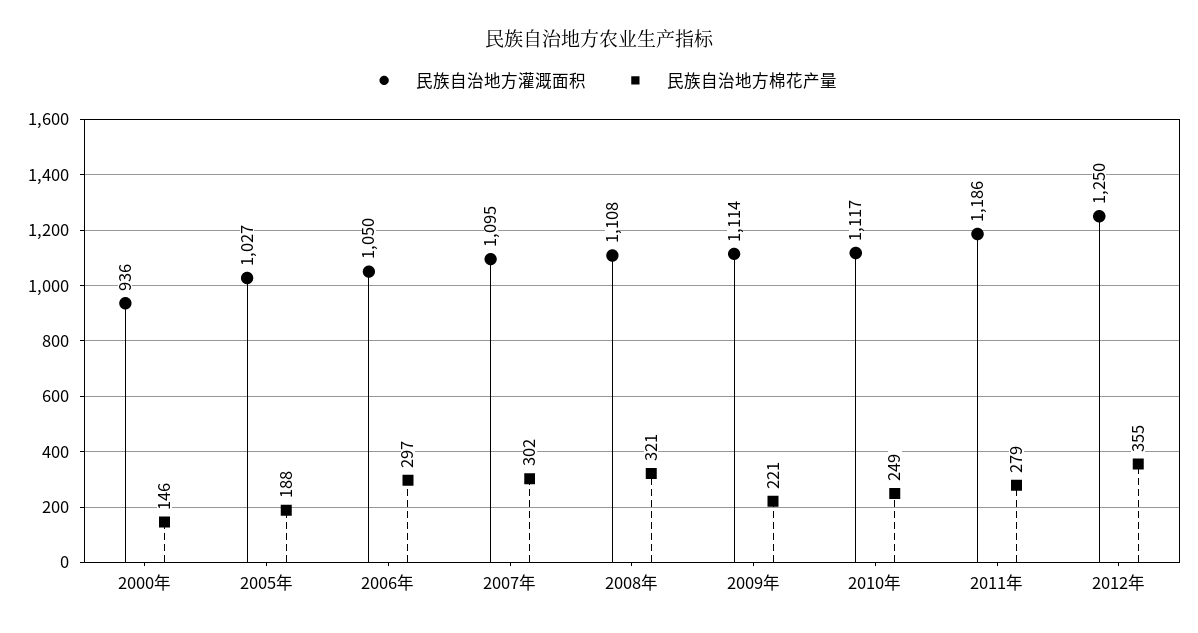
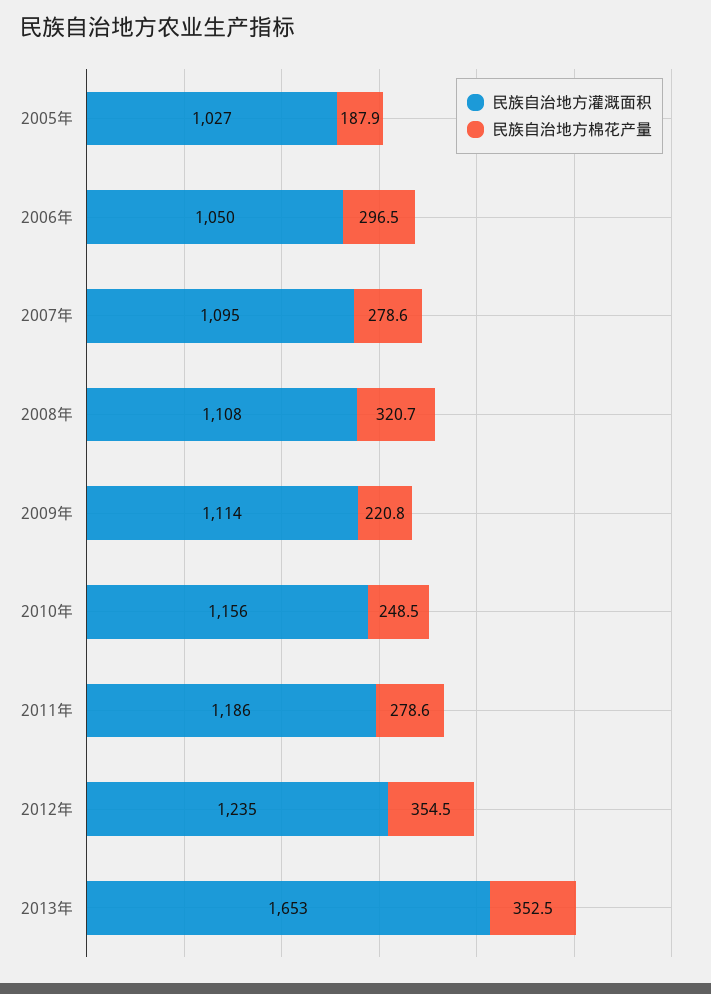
民族自治地方灌溉面积, 2000年: 936 -> none
民族自治地方棉花产量, 2000年: 146 -> none
民族自治地方棉花产量, 2007年: 302 -> 278.6
民族自治地方灌溉面积, 2010年: 1117 -> 1156
民族自治地方灌溉面积, 2012年: 1250 -> 1235
民族自治地方灌溉面积, 2013年: none -> 1653
民族自治地方棉花产量, 2013年: none -> 352.5

